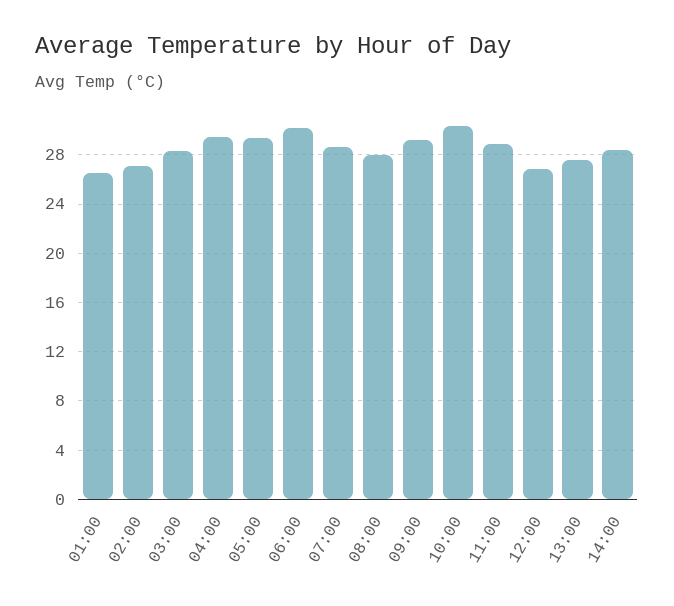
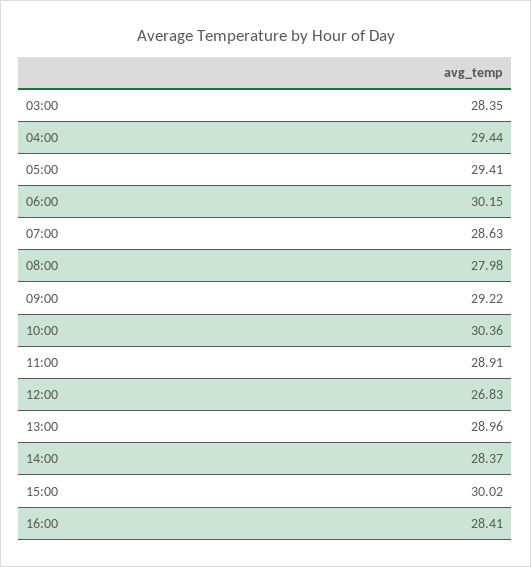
01:00: 26.5 -> none
02:00: 27 -> none
13:00: 27.5 -> 28.96
15:00: none -> 30.02
16:00: none -> 28.41

